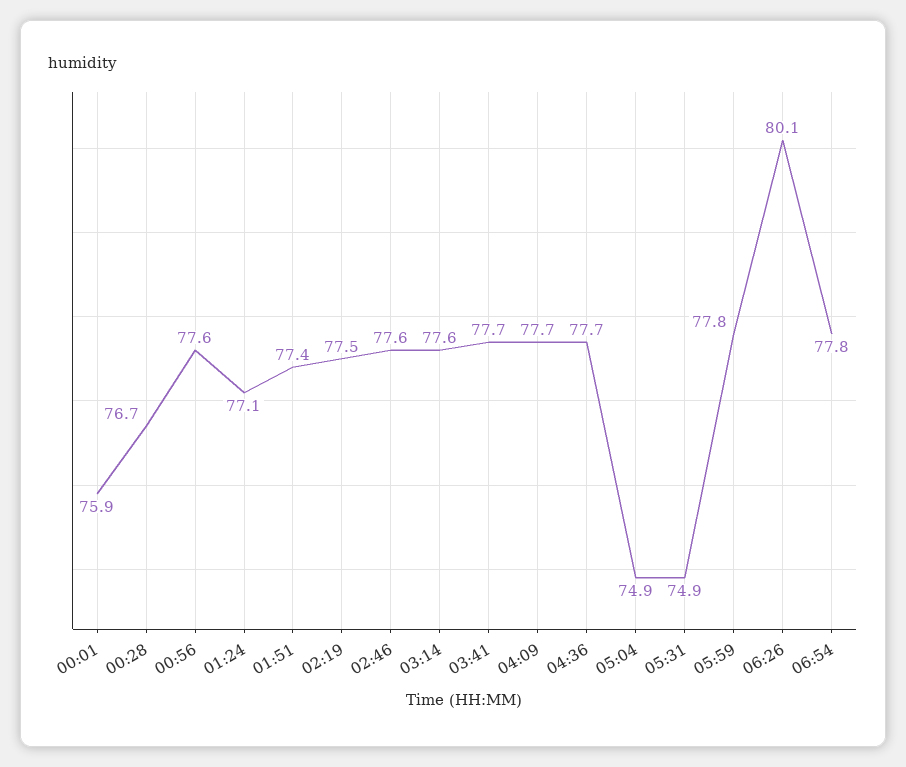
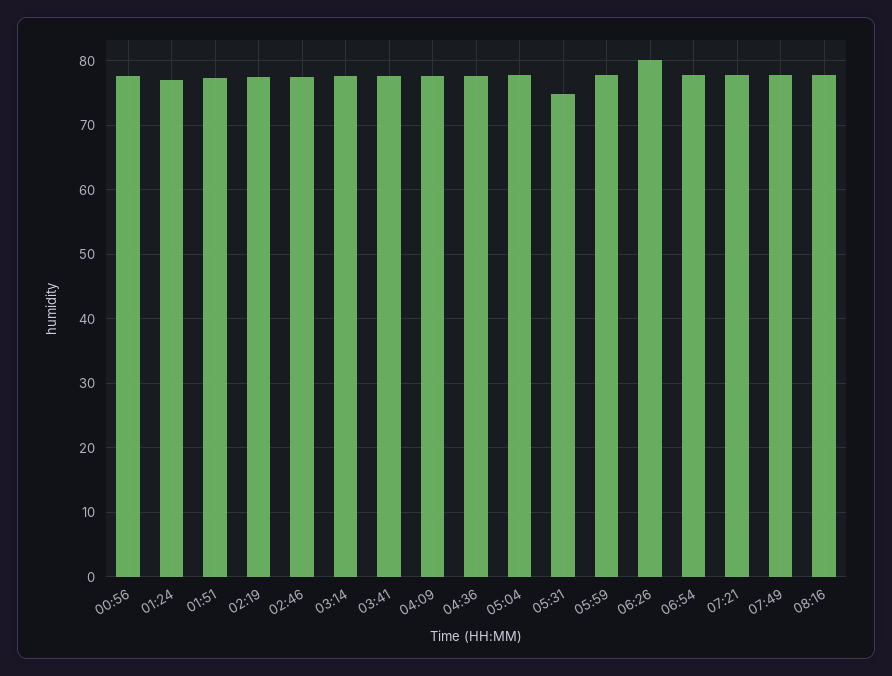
00:01: 75.9 -> none
00:28: 76.7 -> none
05:04: 74.9 -> 78
07:21: none -> 78
07:49: none -> 78
08:16: none -> 78

